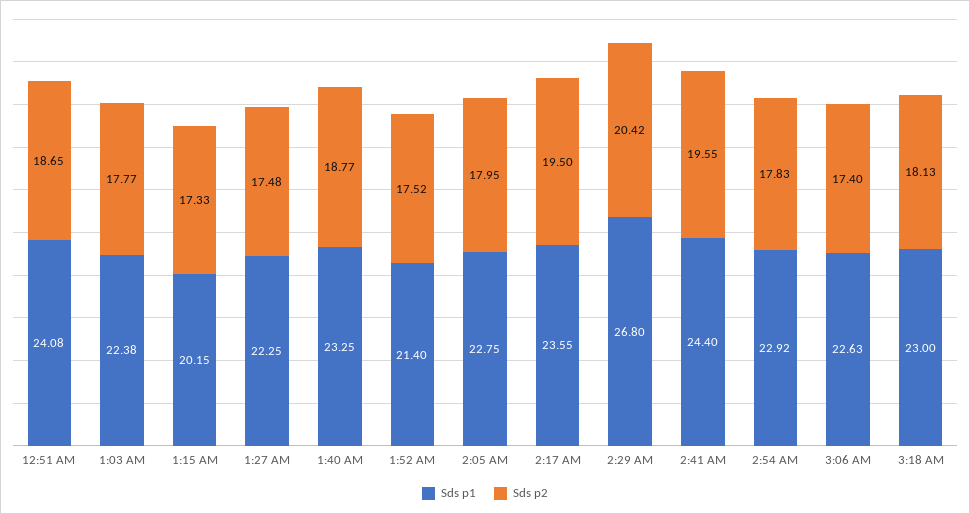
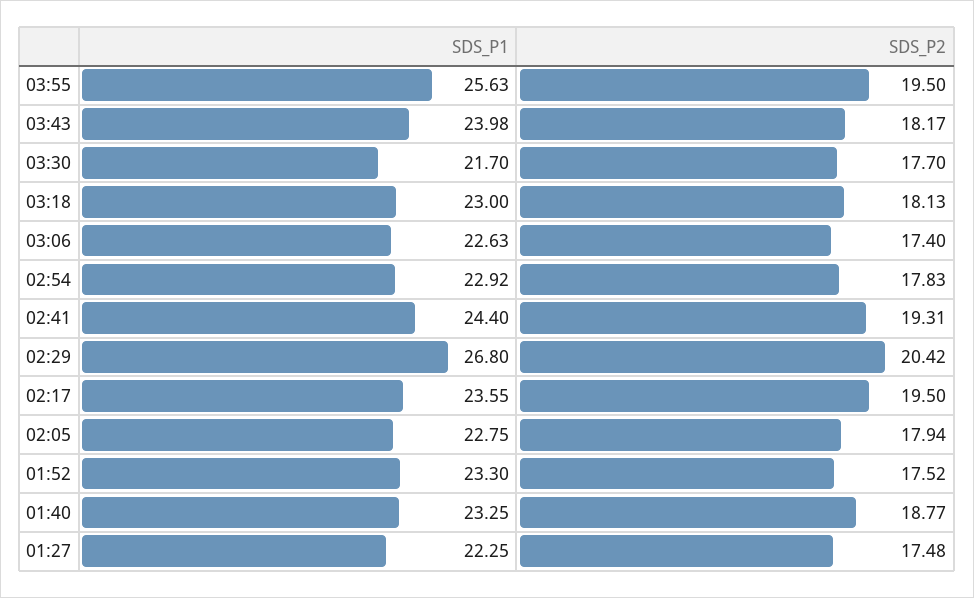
Sds p1, 12:51 AM: 24.08 -> none
Sds p2, 12:51 AM: 18.65 -> none
Sds p1, 1:03 AM: 22.38 -> none
Sds p2, 1:03 AM: 17.77 -> none
Sds p1, 1:15 AM: 20.15 -> none
Sds p2, 1:15 AM: 17.33 -> none
Sds p1, 1:52 AM: 21.4 -> 23.3
Sds p2, 2:05 AM: 17.95 -> 17.94
Sds p2, 2:41 AM: 19.55 -> 19.31
Sds p1, 03:55: none -> 25.63
Sds p2, 03:55: none -> 19.5
Sds p1, 03:43: none -> 23.98
Sds p2, 03:43: none -> 18.17
Sds p1, 03:30: none -> 21.7
Sds p2, 03:30: none -> 17.7

